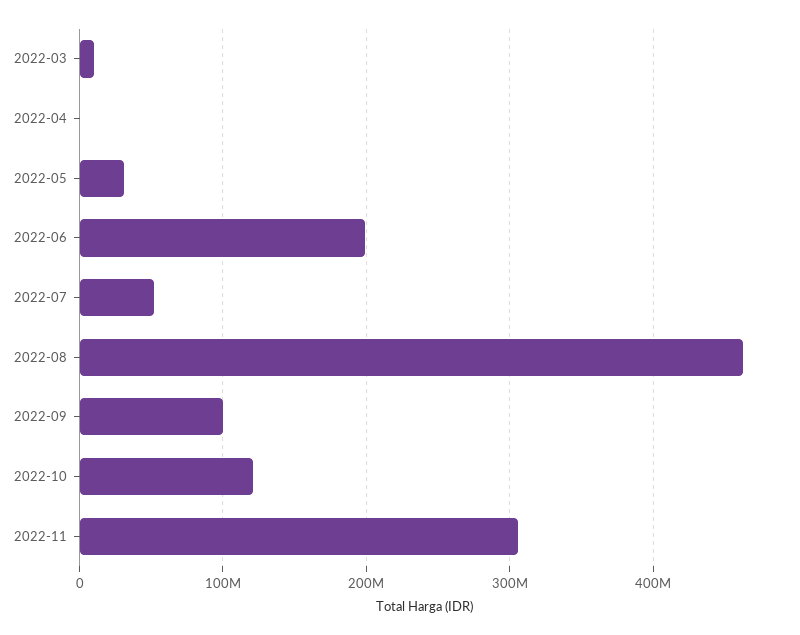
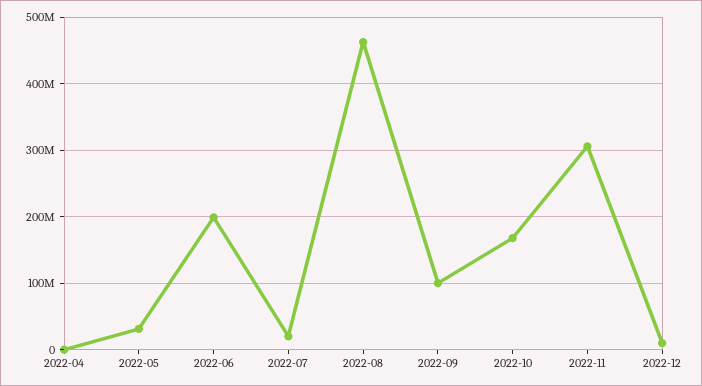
2022-03: 10000000 -> none
2022-07: 50000000 -> 20000000
2022-10: 120000000 -> 170000000
2022-12: none -> 10000000

